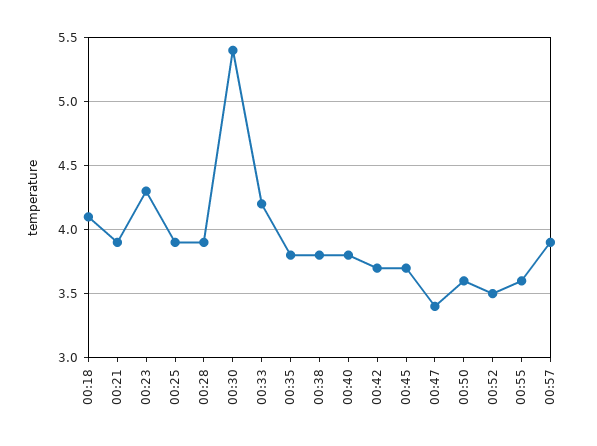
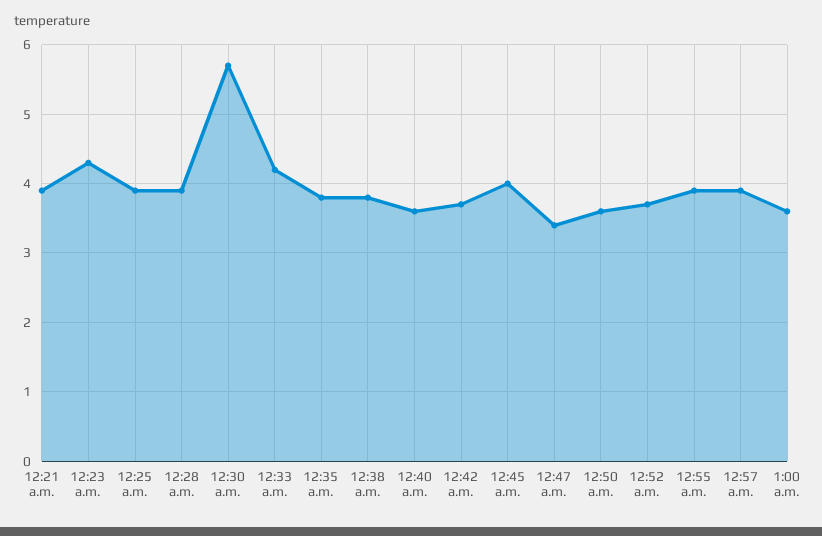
00:18: 4.1 -> none
00:30: 5.4 -> 5.7
00:40: 3.8 -> 3.6
00:45: 3.7 -> 4
00:52: 3.5 -> 3.7
00:55: 3.6 -> 3.9
1:00 a.m.: none -> 3.6

